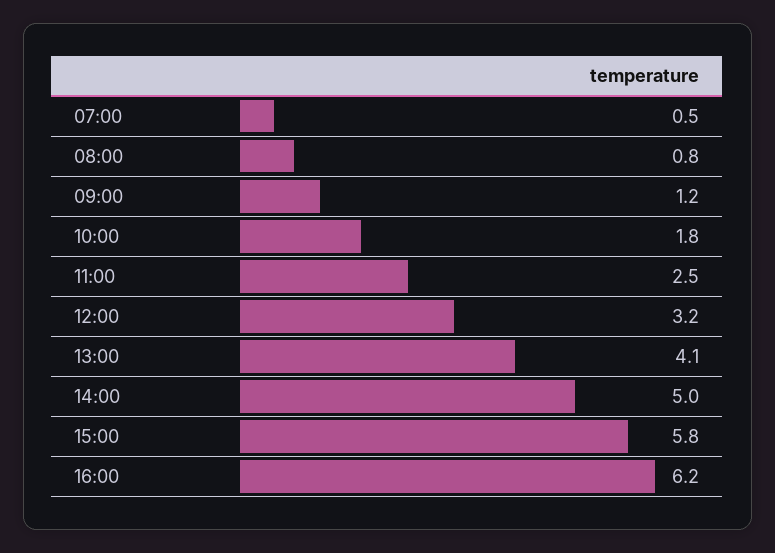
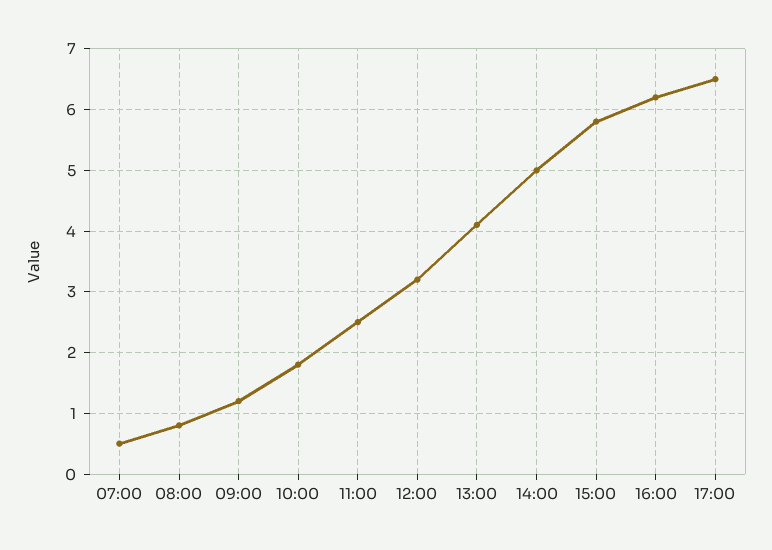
17:00: none -> 6.5

